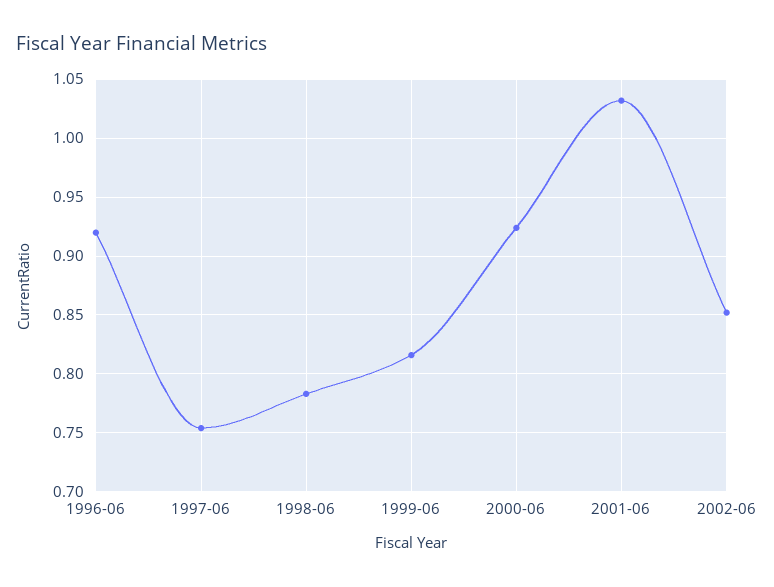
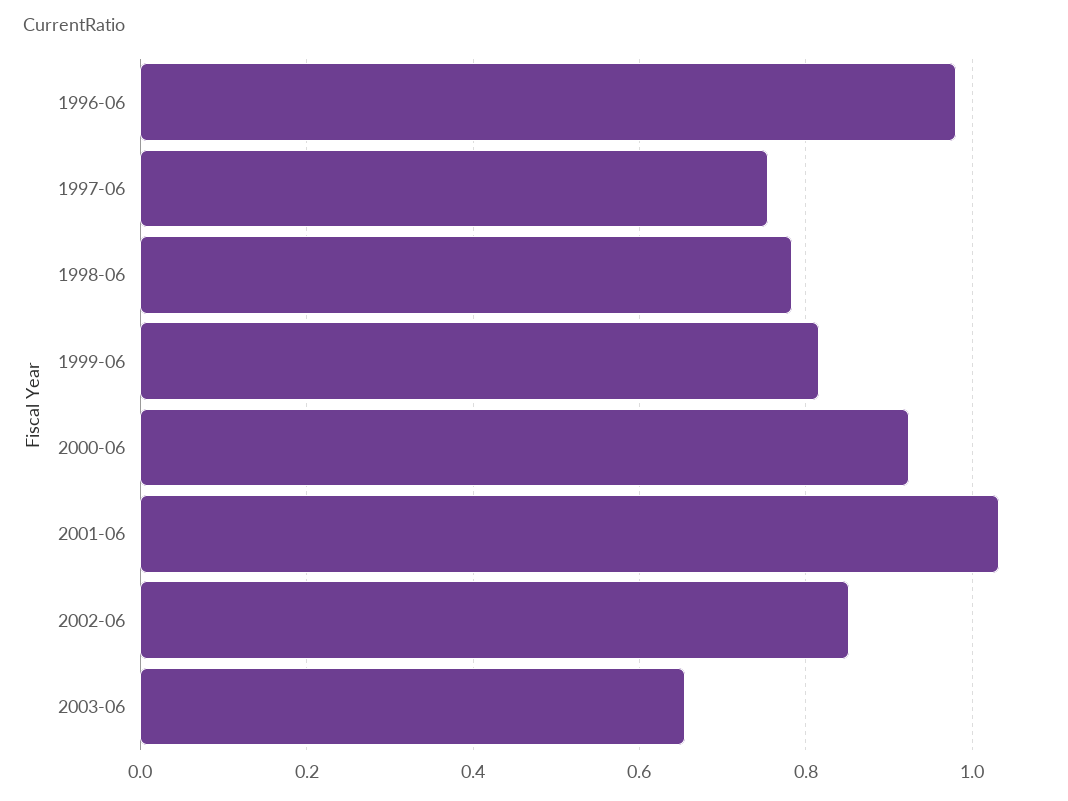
1996-06: 0.92 -> 0.98
2003-06: none -> 0.66

